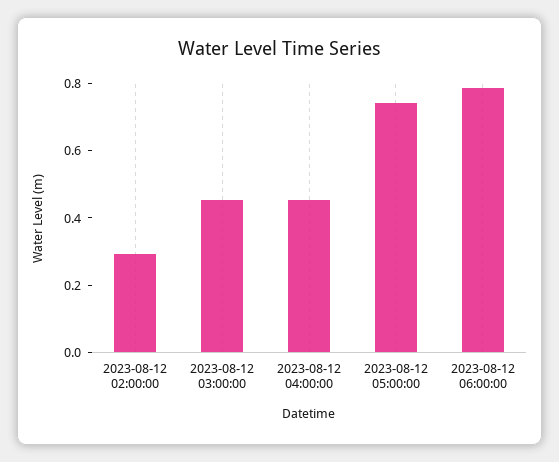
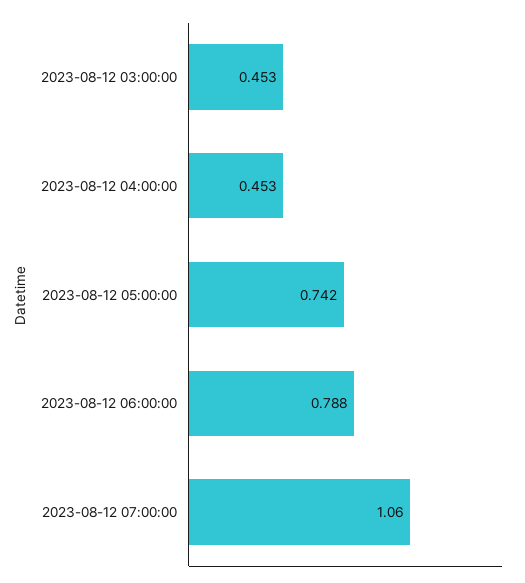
2023-08-12 02:00:00: 0.3 -> none
2023-08-12 07:00:00: none -> 1.06

